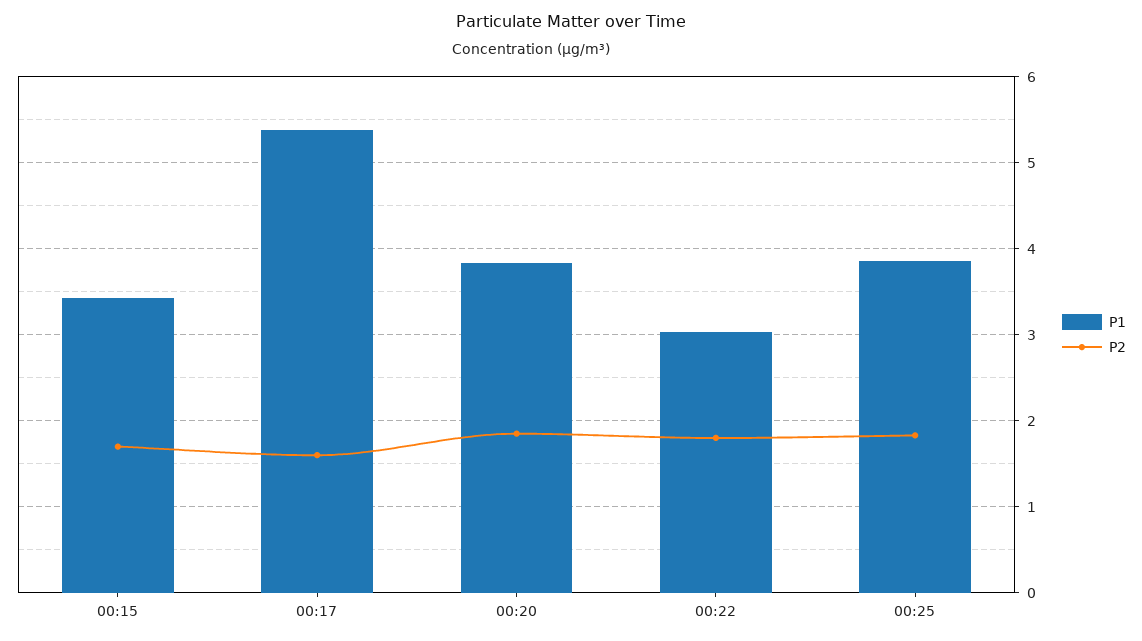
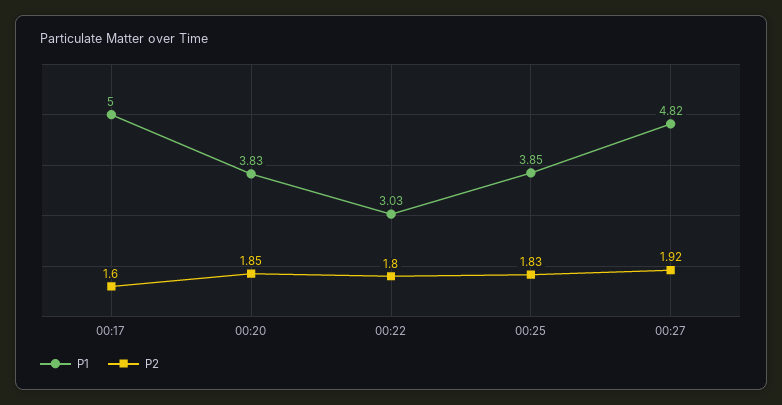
P1, 00:15: 3.4 -> none
P2, 00:15: 1.7 -> none
P1, 00:17: 5.4 -> 5
P1, 00:27: none -> 4.82
P2, 00:27: none -> 1.92

